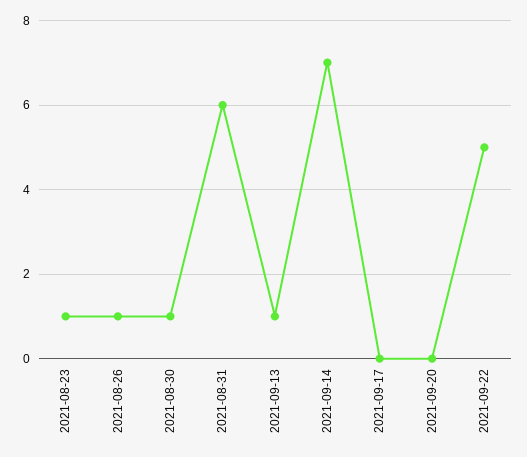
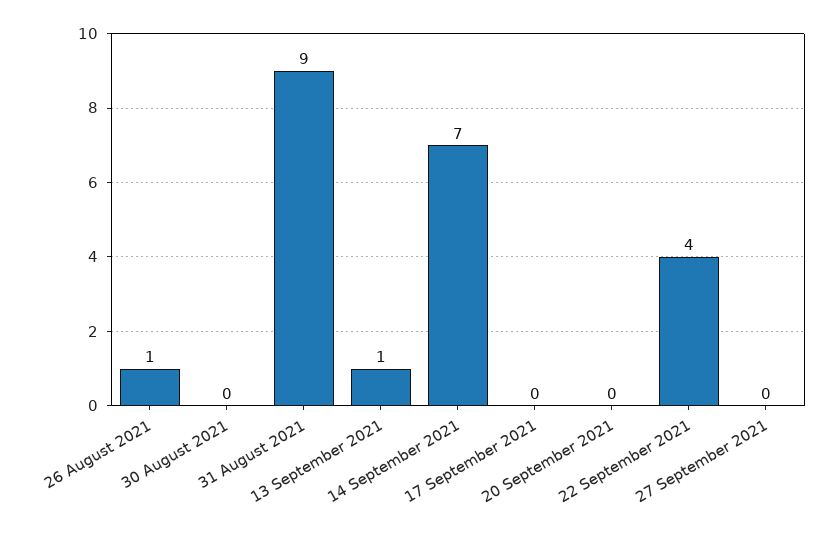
2021-08-23: 1 -> none
2021-08-30: 1 -> 0
2021-08-31: 6 -> 9
2021-09-22: 5 -> 4
27 September 2021: none -> 0

